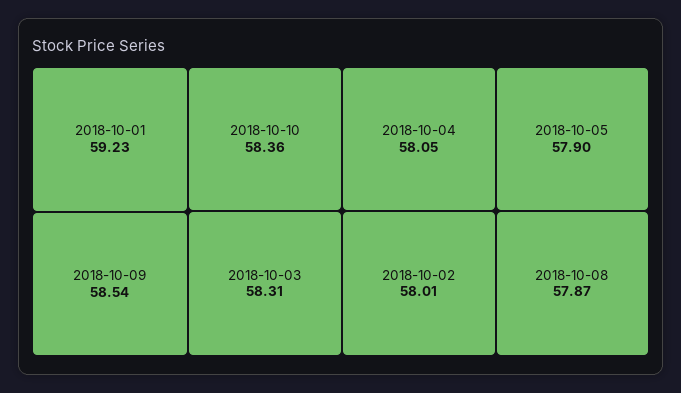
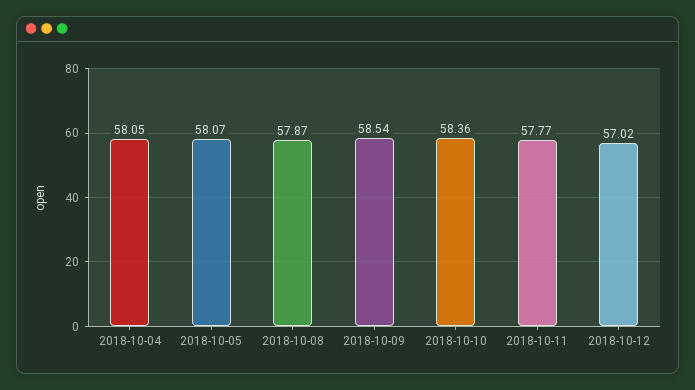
2018-10-01: 59.23 -> none
2018-10-03: 58.31 -> none
2018-10-02: 58.01 -> none
2018-10-05: 57.9 -> 58.07
2018-10-11: none -> 57.77
2018-10-12: none -> 57.02

